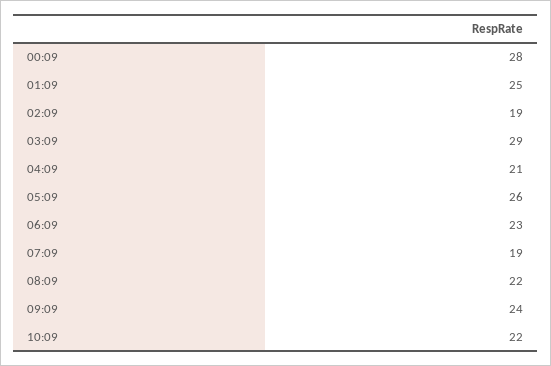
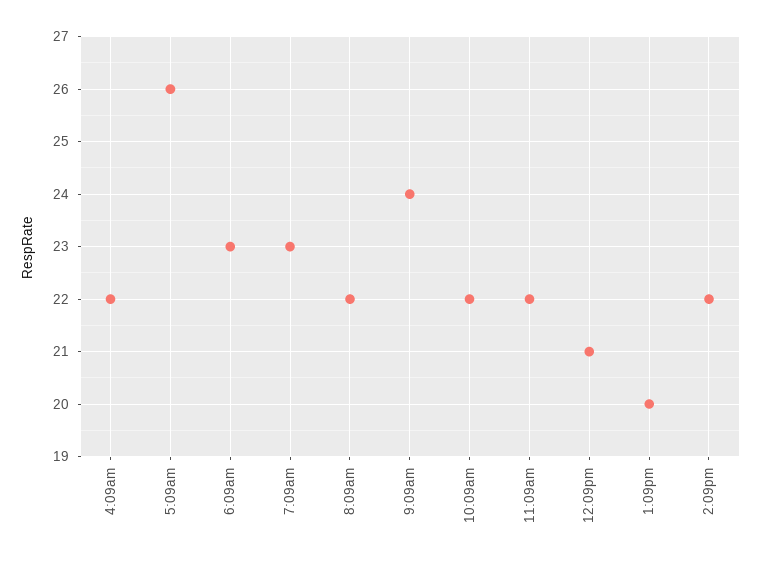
00:09: 28 -> none
01:09: 25 -> none
02:09: 19 -> none
03:09: 29 -> none
04:09: 21 -> 22
07:09: 19 -> 23
11:09am: none -> 22
12:09pm: none -> 21
1:09pm: none -> 20
2:09pm: none -> 22

